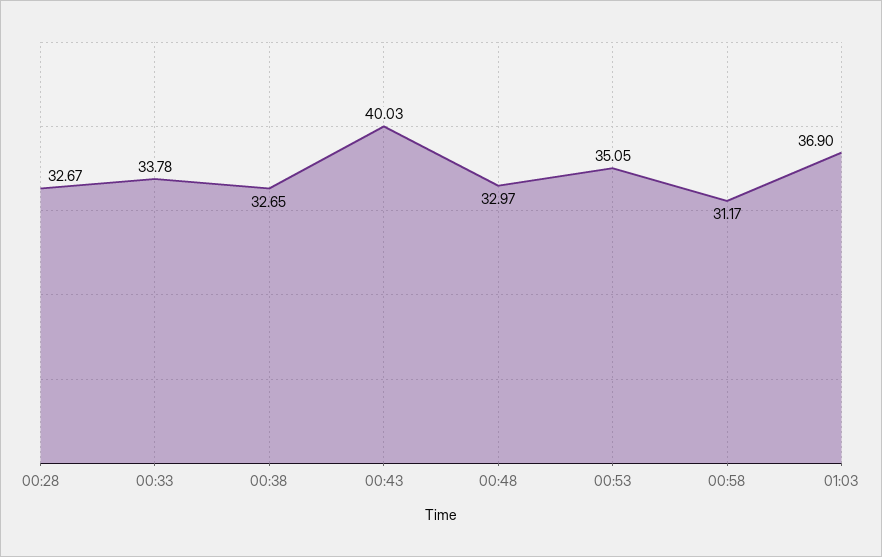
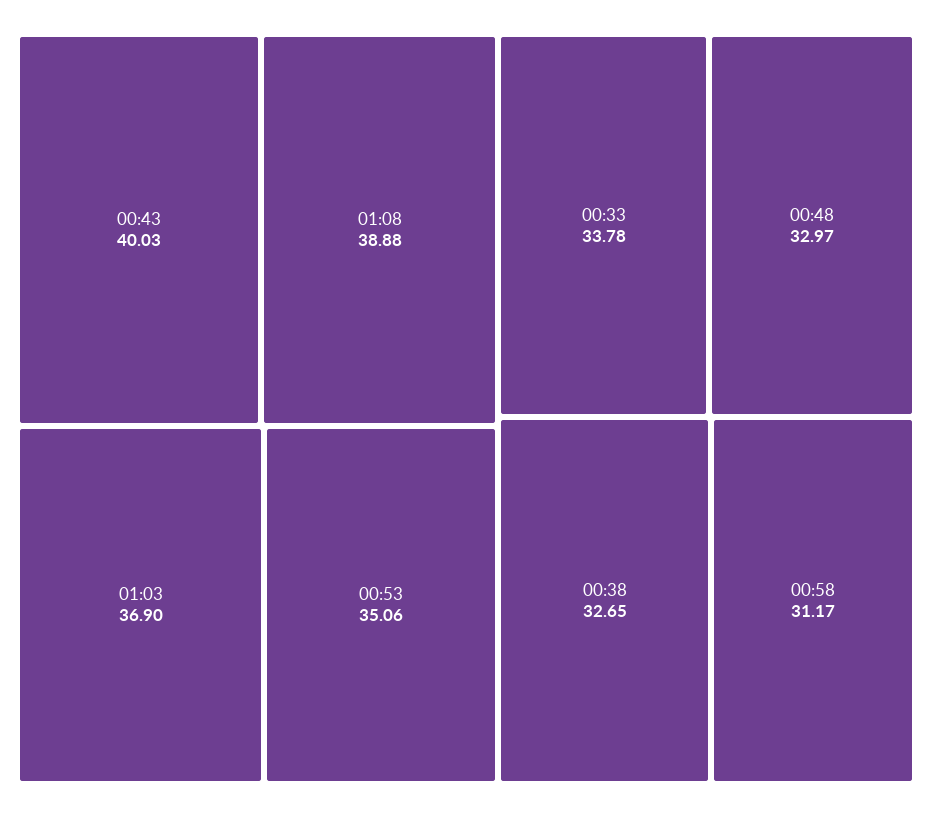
00:28: 32.67 -> none
00:53: 35.05 -> 35.06
01:08: none -> 38.88

